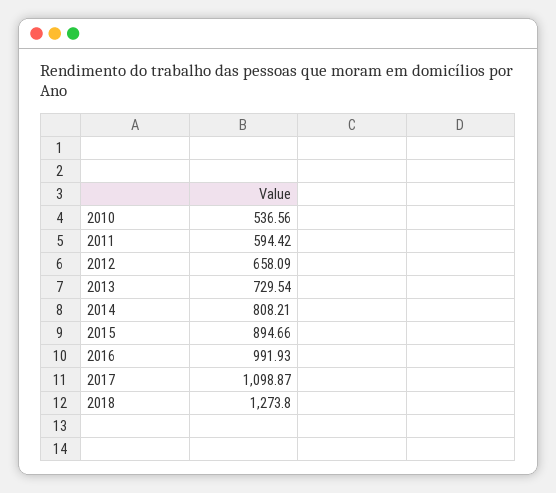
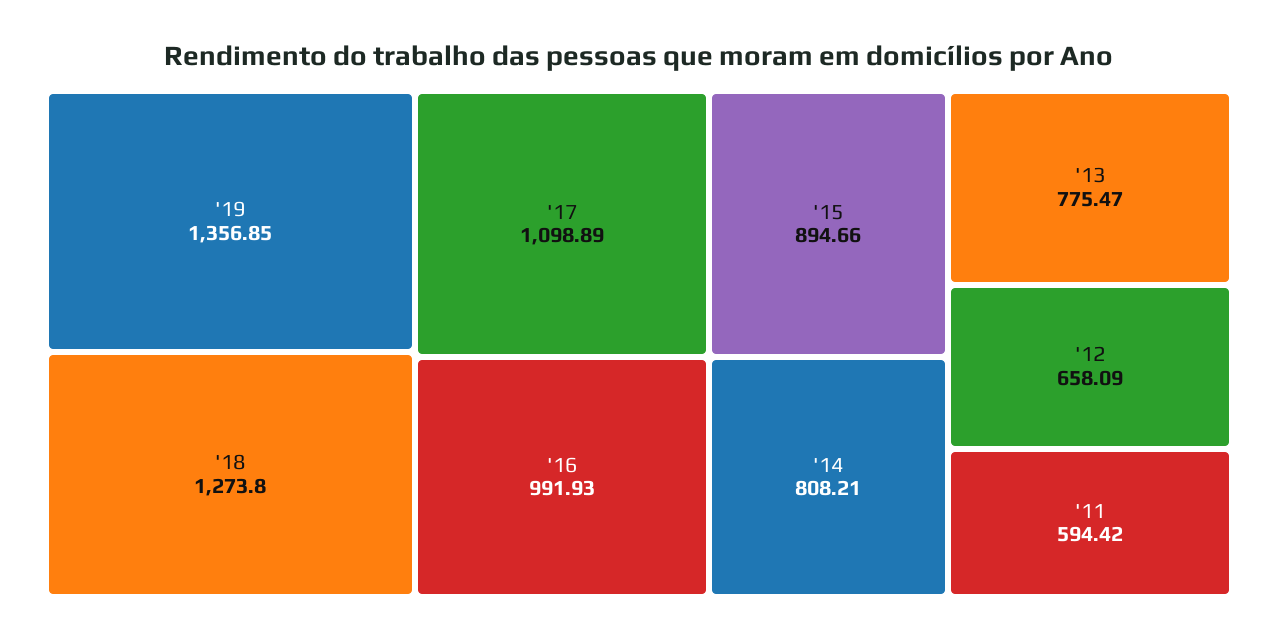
2010: 536.56 -> none
2013: 729.54 -> 775.47
2017: 1098.87 -> 1098.89
'19: none -> 1356.85

